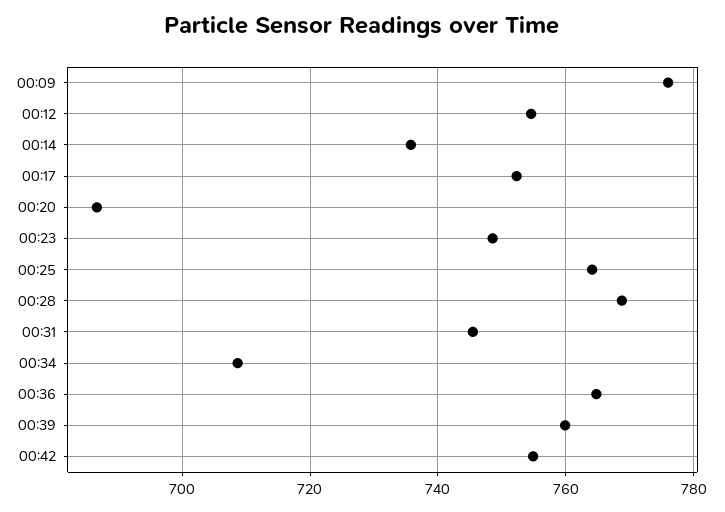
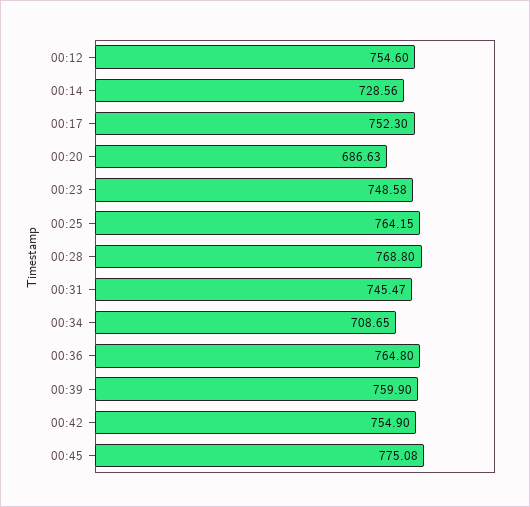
00:09: 776 -> none
00:14: 736 -> 728.56
00:45: none -> 775.08

